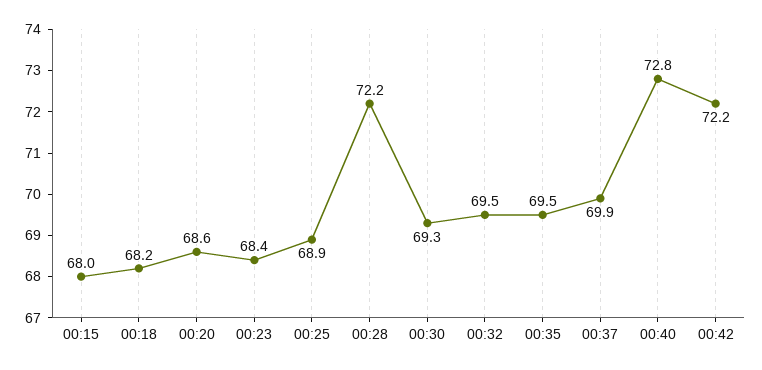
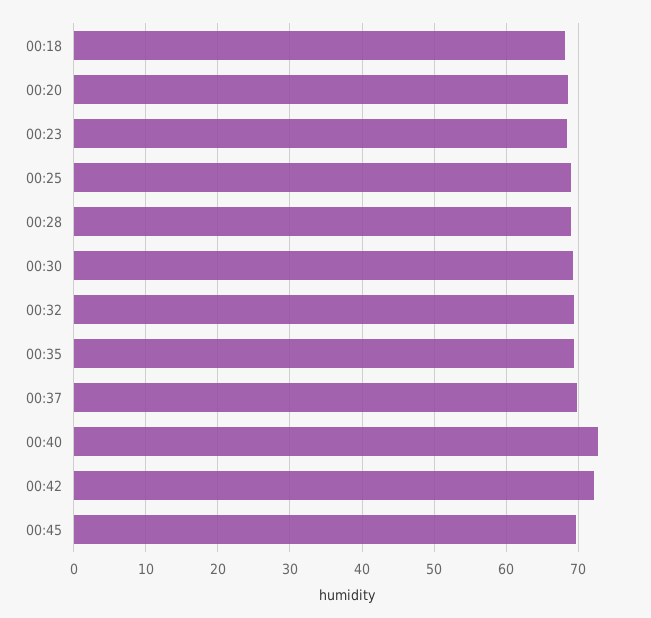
00:15: 68 -> none
00:28: 72.2 -> 69
00:45: none -> 70

